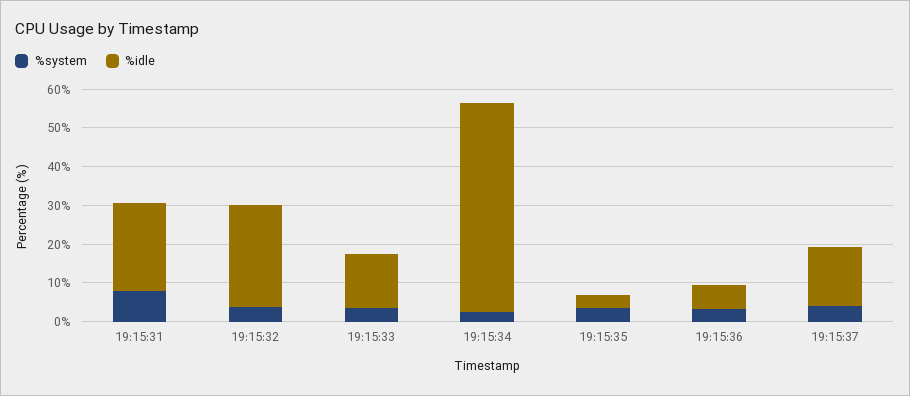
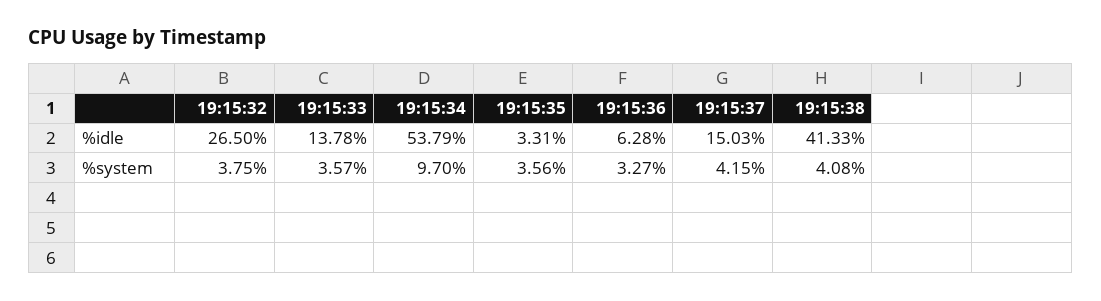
%system, 19:15:31: 7.5 -> none
%idle, 19:15:31: 22.5 -> none
%system, 19:15:34: 2.5 -> 9.7
%idle, 19:15:38: none -> 41.33
%system, 19:15:38: none -> 4.08

